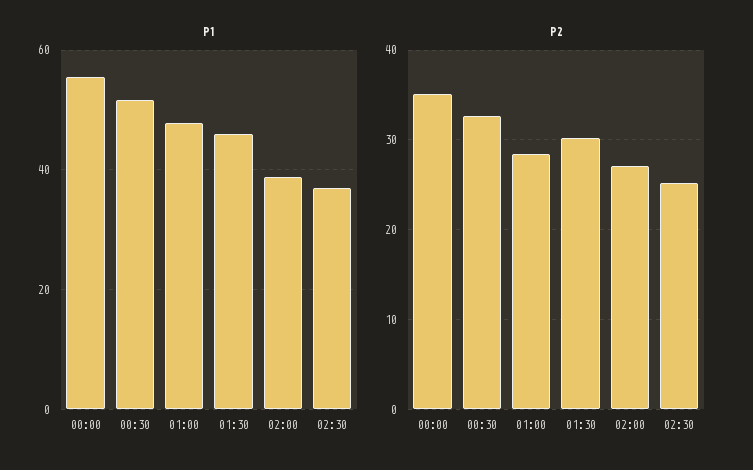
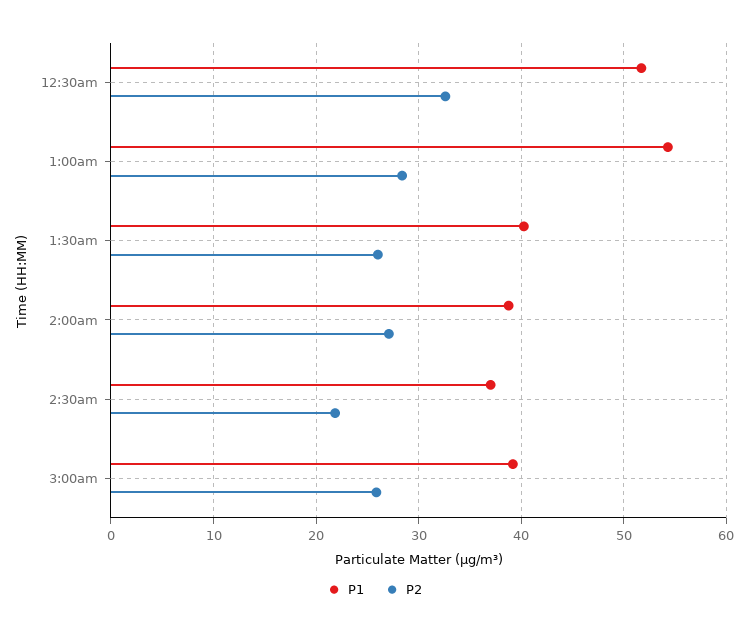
P1, 00:00: 56 -> none
P1, 01:00: 48 -> 54
P1, 01:30: 46 -> 40
P2, 00:00: 35 -> none
P2, 01:30: 30 -> 26
P2, 02:30: 25 -> 22
P1, 3:00am: none -> 39
P2, 3:00am: none -> 26

